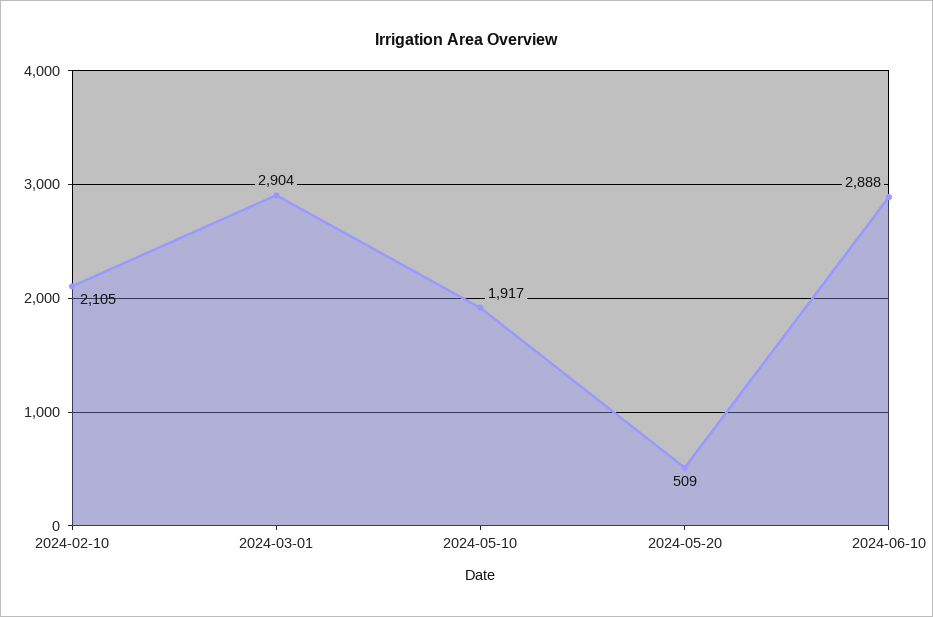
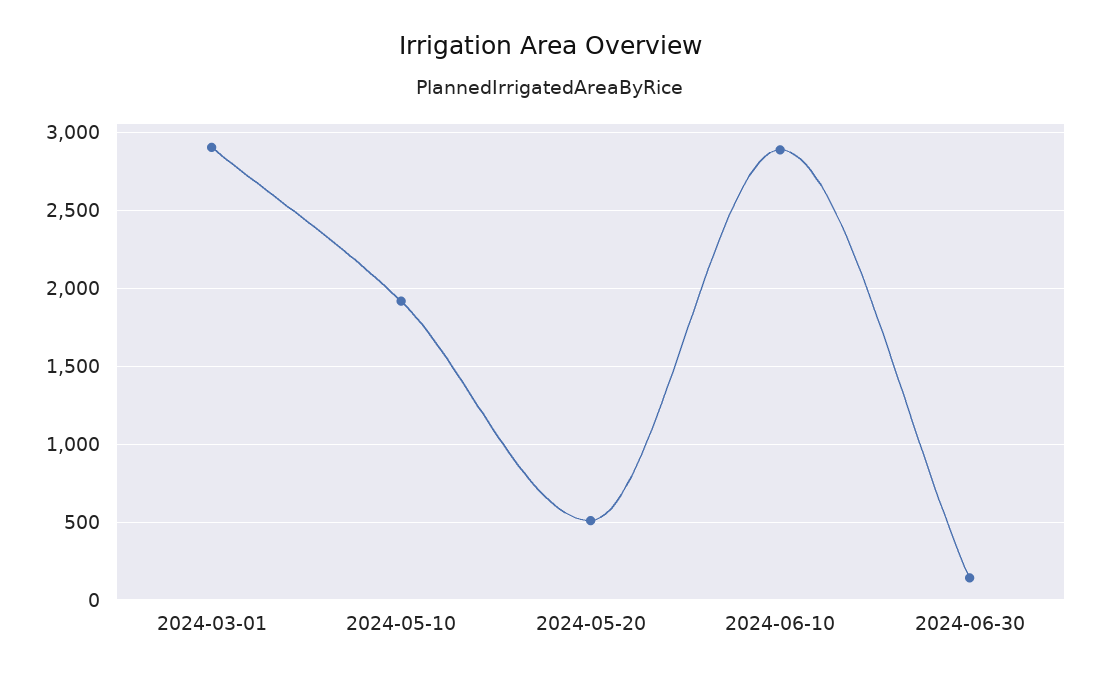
2024-02-10: 2105 -> none
2024-06-30: none -> 150

